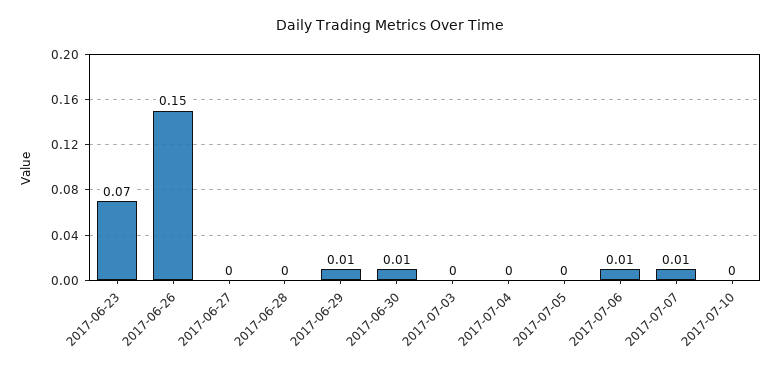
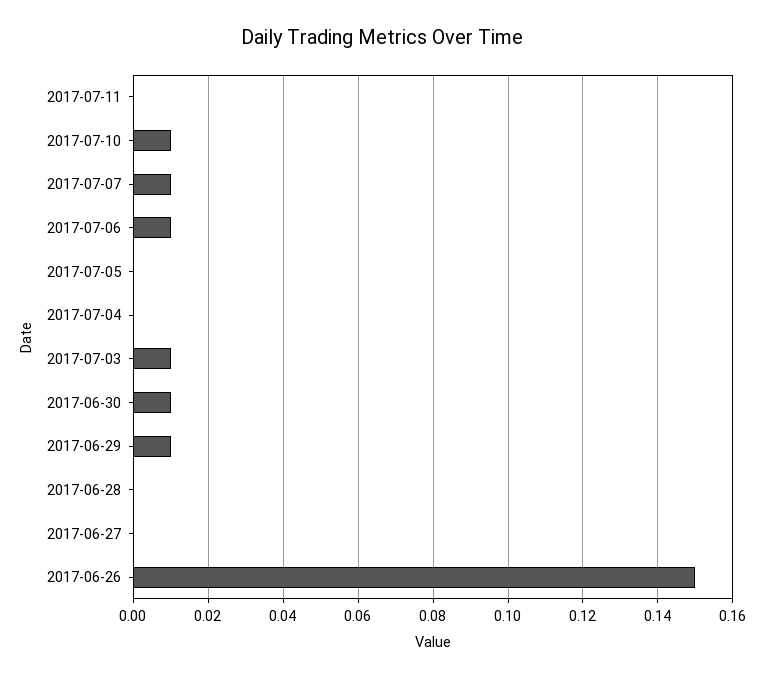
2017-06-23: 0.07 -> none
2017-07-03: 0 -> 0.01
2017-07-10: 0 -> 0.01
2017-07-11: none -> 0

